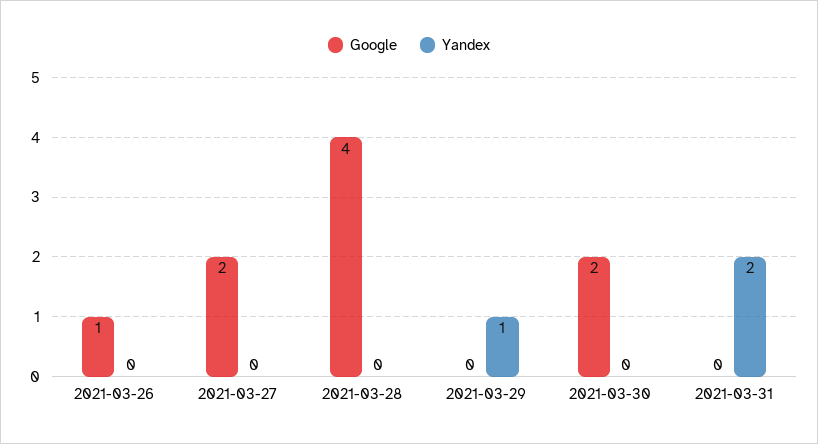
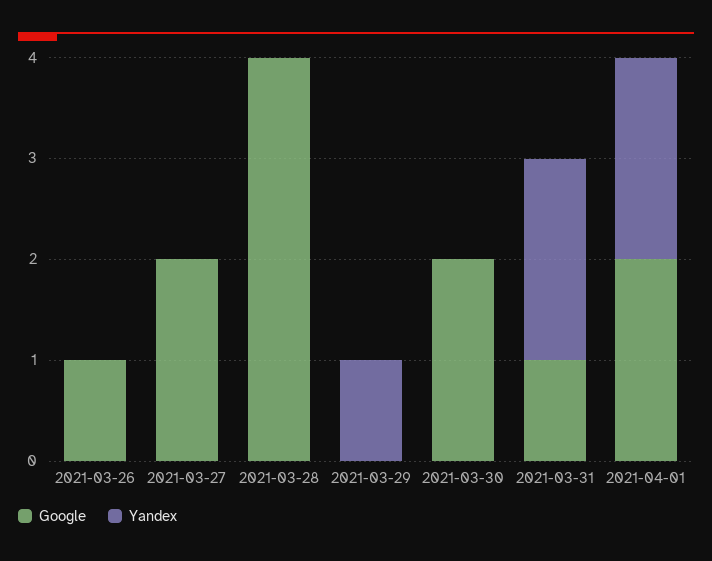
Google, 2021-03-31: 0 -> 1
Google, 2021-04-01: none -> 2
Yandex, 2021-04-01: none -> 2

